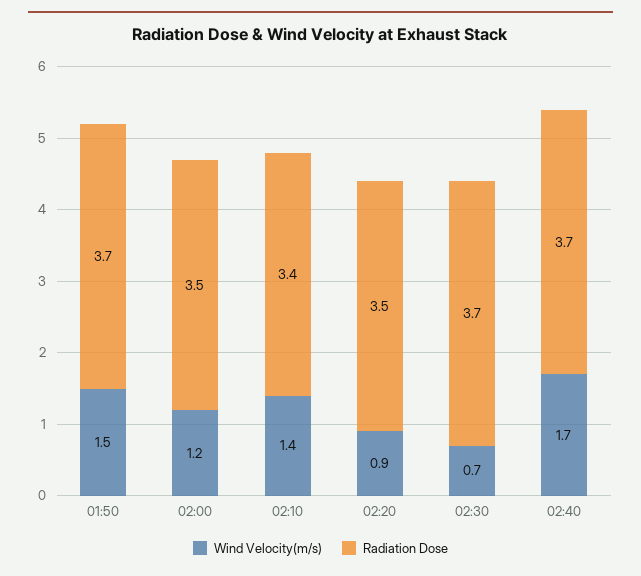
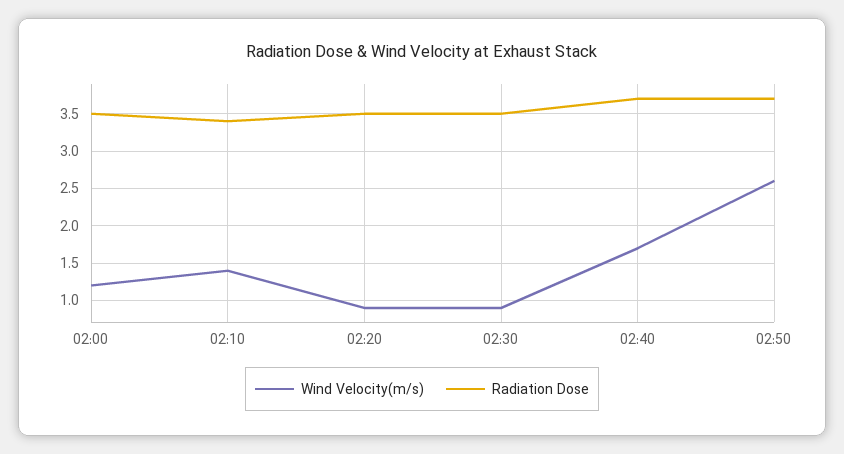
Wind Velocity(m/s), 01:50: 1.5 -> none
Radiation Dose, 01:50: 3.7 -> none
Wind Velocity(m/s), 02:30: 0.7 -> 0.9
Radiation Dose, 02:30: 3.7 -> 3.5
Wind Velocity(m/s), 02:50: none -> 2.6
Radiation Dose, 02:50: none -> 3.7

